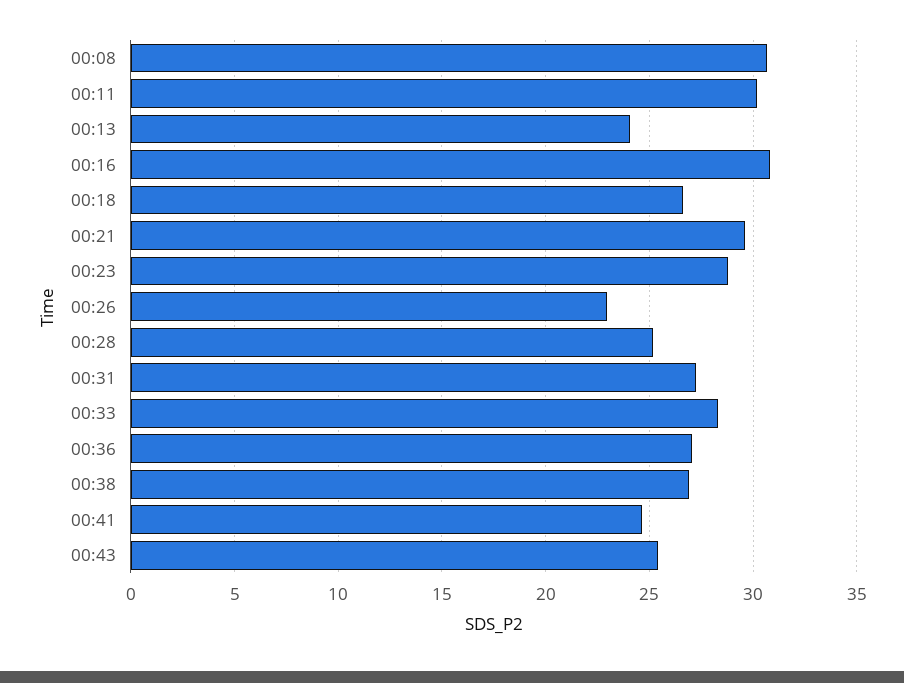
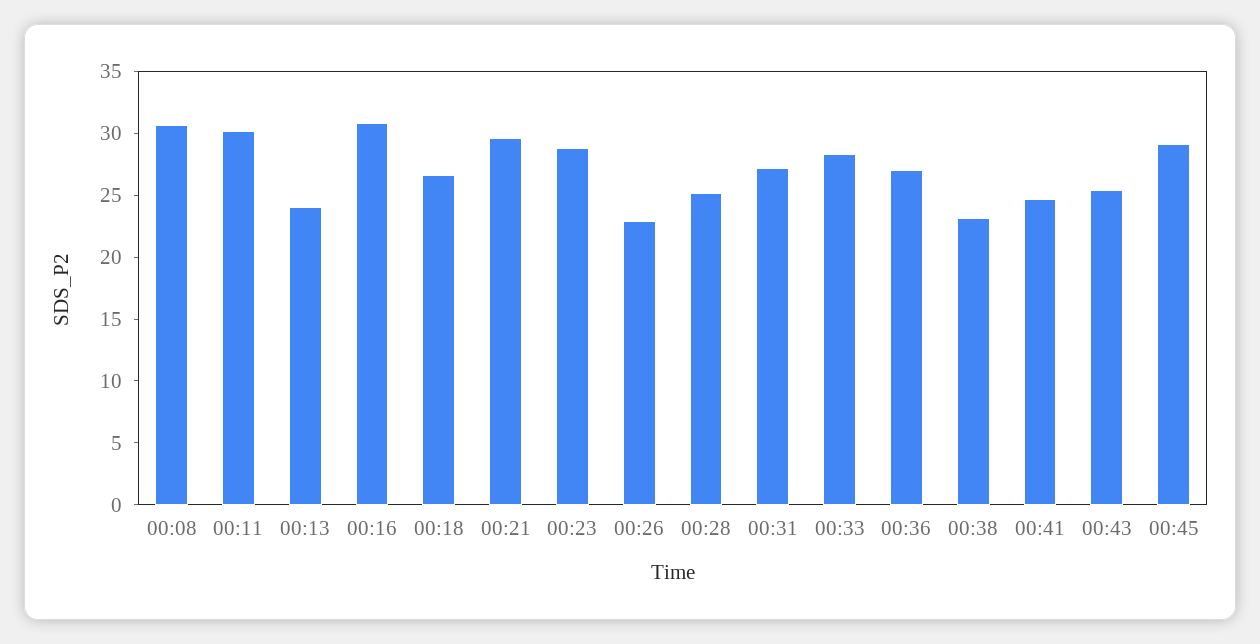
00:38: 27 -> 23
00:45: none -> 29

